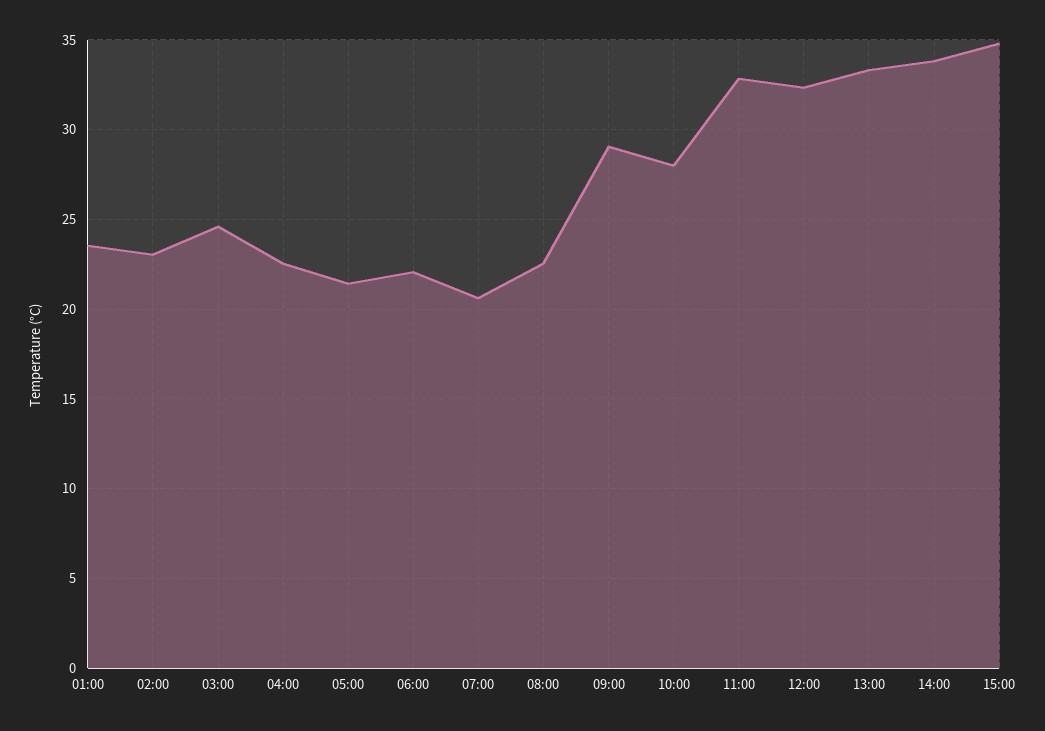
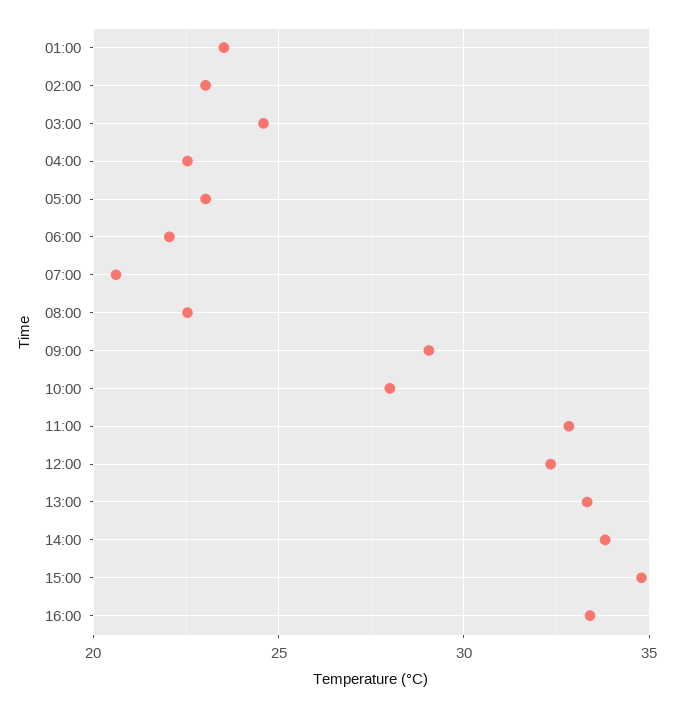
05:00: 21.5 -> 23
16:00: none -> 33.5

